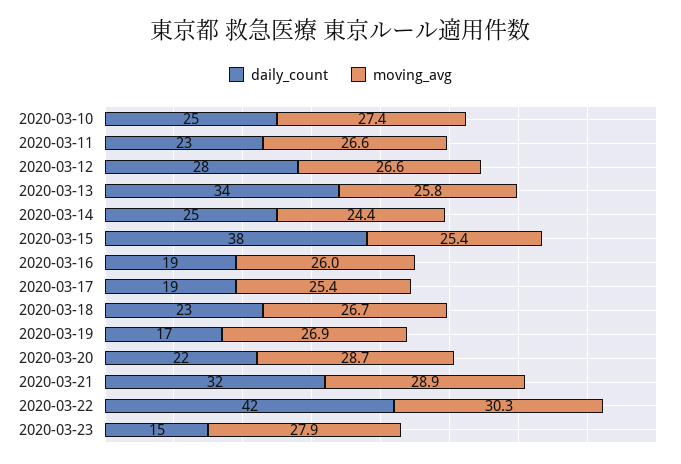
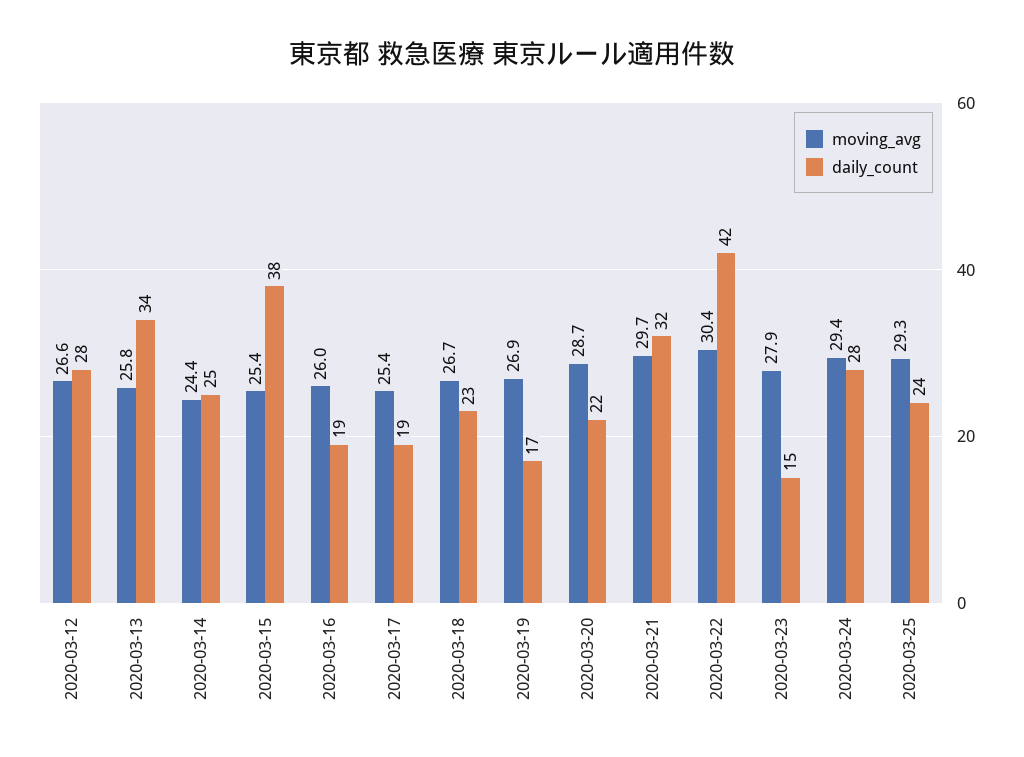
daily_count, 2020-03-10: 25 -> none
moving_avg, 2020-03-10: 27.4 -> none
daily_count, 2020-03-11: 23 -> none
moving_avg, 2020-03-11: 26.6 -> none
moving_avg, 2020-03-21: 28.9 -> 29.7
moving_avg, 2020-03-22: 30.3 -> 30.4
moving_avg, 2020-03-24: none -> 29.4
daily_count, 2020-03-24: none -> 28
moving_avg, 2020-03-25: none -> 29.3
daily_count, 2020-03-25: none -> 24

